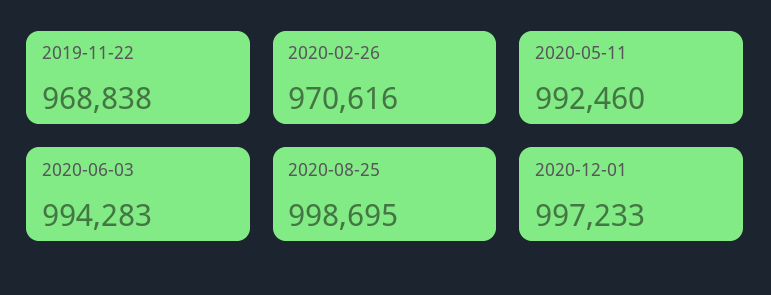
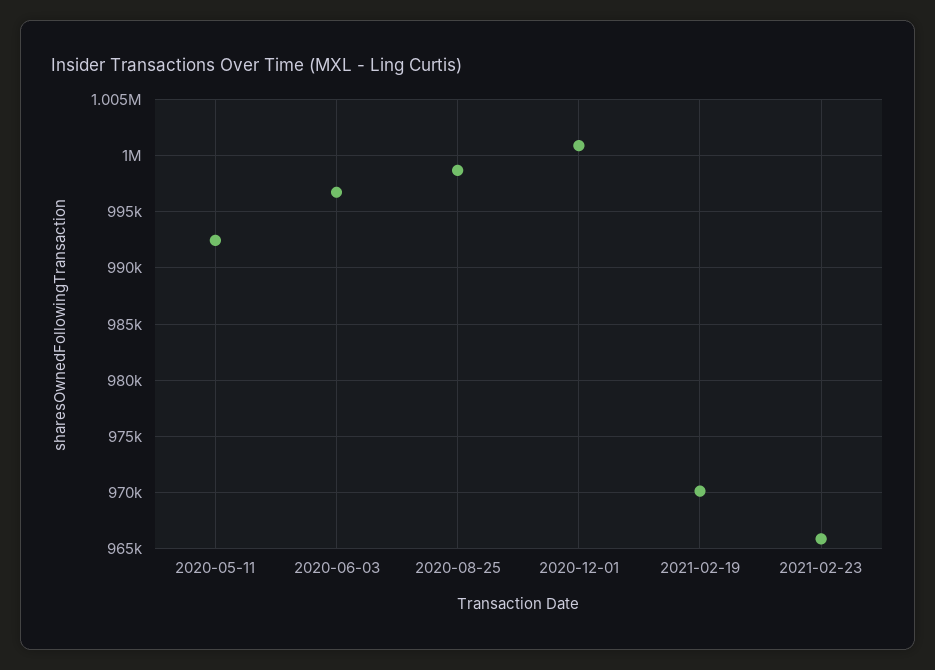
2019-11-22: 968838 -> none
2020-02-26: 970616 -> none
2020-06-03: 994283 -> 997000
2020-12-01: 997233 -> 1001000
2021-02-19: none -> 970000
2021-02-23: none -> 966000

